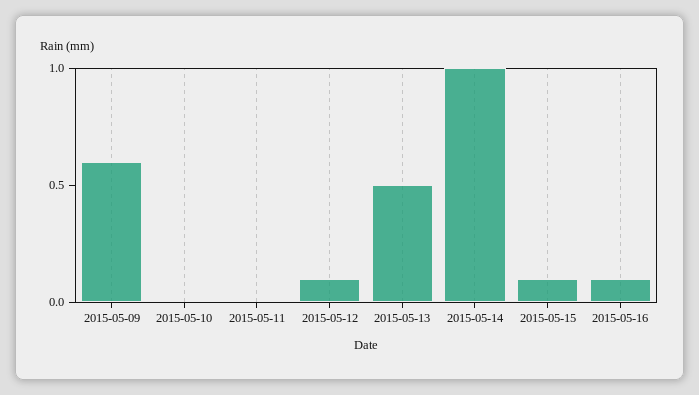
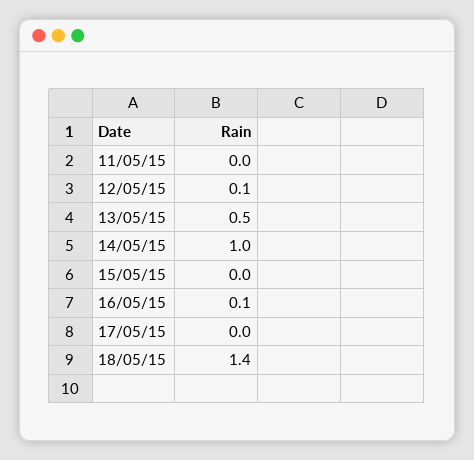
2015-05-09: 0.6 -> none
2015-05-10: 0 -> none
2015-05-15: 0.1 -> 0
17/05/15: none -> 0
18/05/15: none -> 1.4

